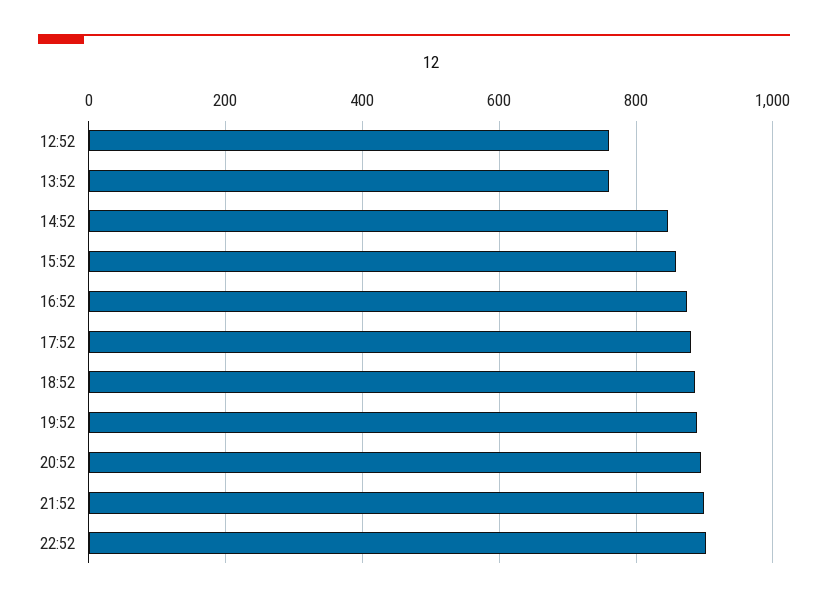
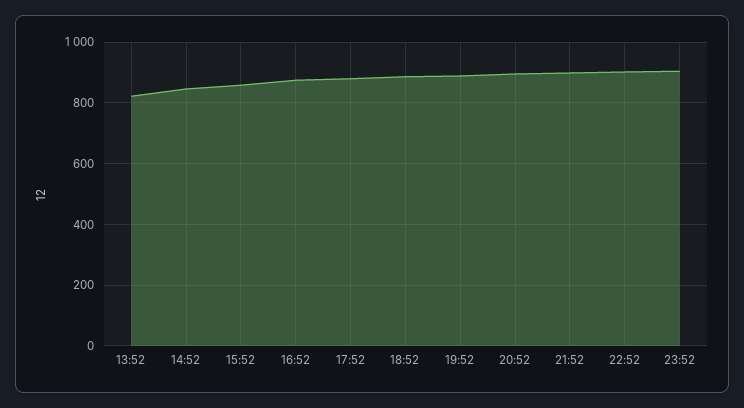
12:52: 760 -> none
13:52: 760 -> 820
23:52: none -> 900

